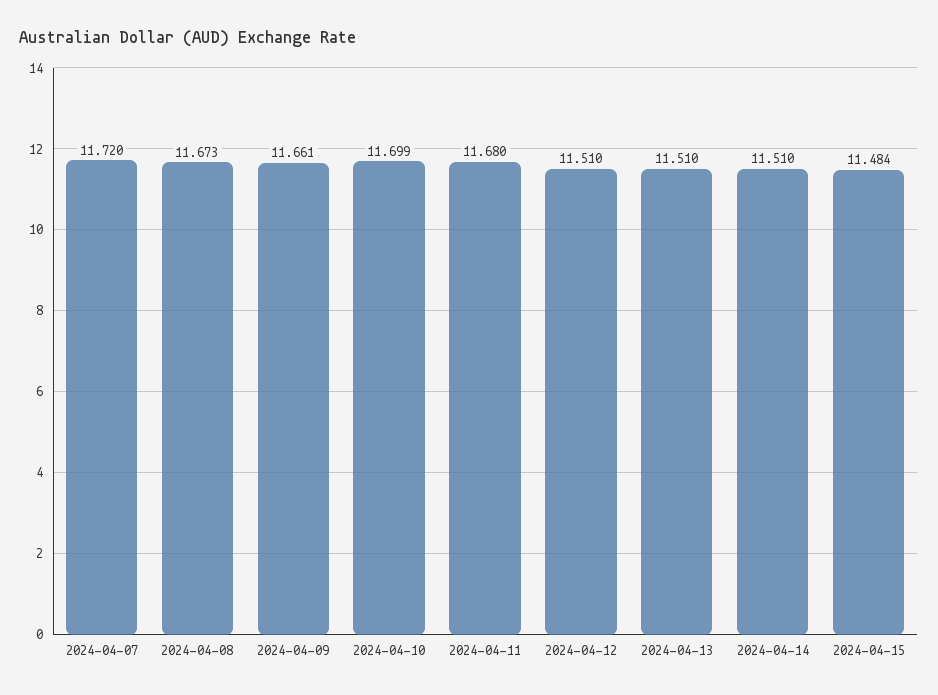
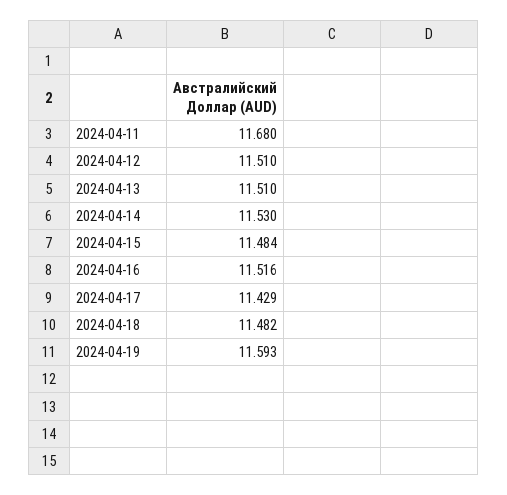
2024-04-07: 11.72 -> none
2024-04-08: 11.673 -> none
2024-04-09: 11.661 -> none
2024-04-10: 11.699 -> none
2024-04-14: 11.51 -> 11.53
2024-04-16: none -> 11.516
2024-04-17: none -> 11.429
2024-04-18: none -> 11.482
2024-04-19: none -> 11.593

